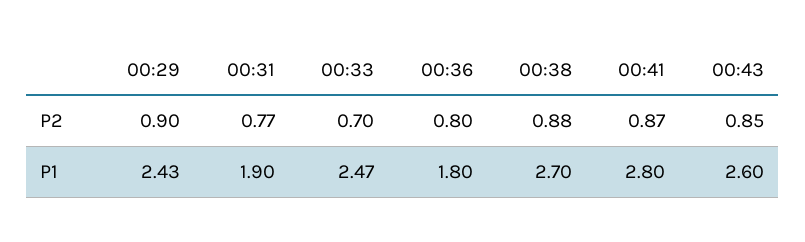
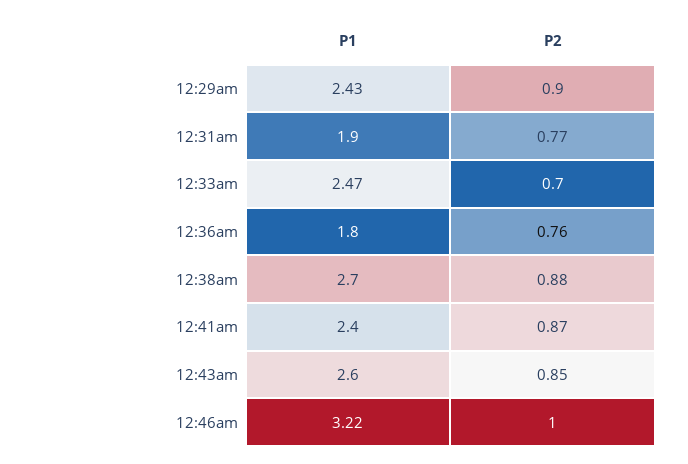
00:36, P2: 0.8 -> 0.76
00:41, P1: 2.8 -> 2.4
12:46am, P1: none -> 3.22
12:46am, P2: none -> 1

